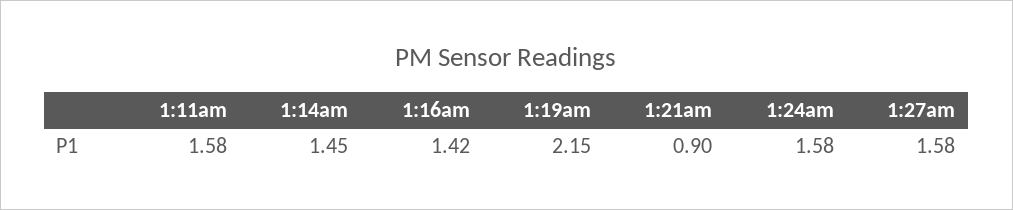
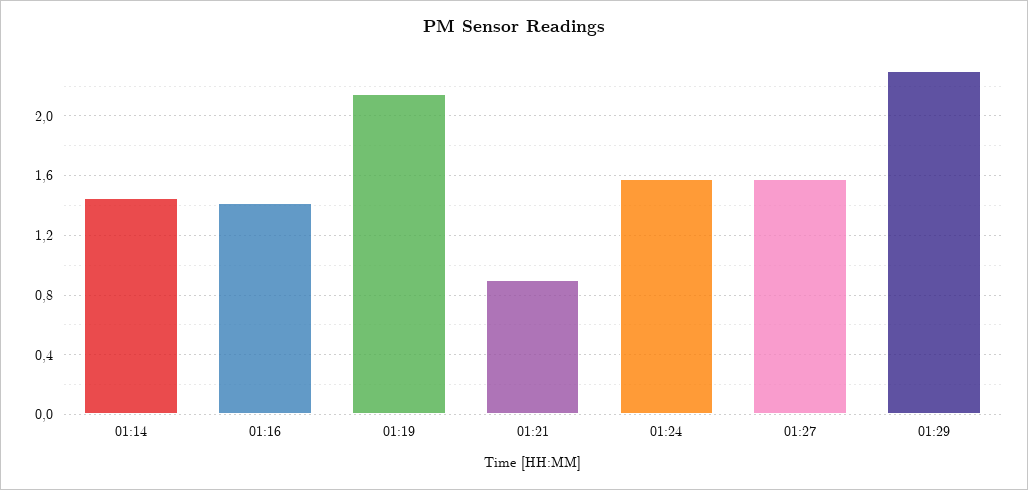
1:11am: 1.58 -> none
01:29: none -> 2.3

